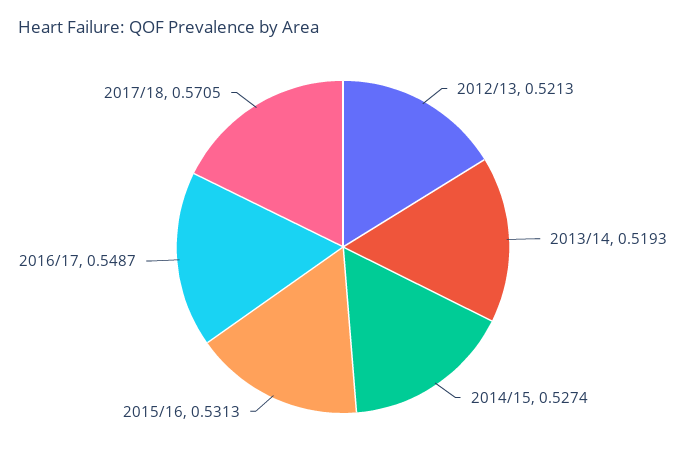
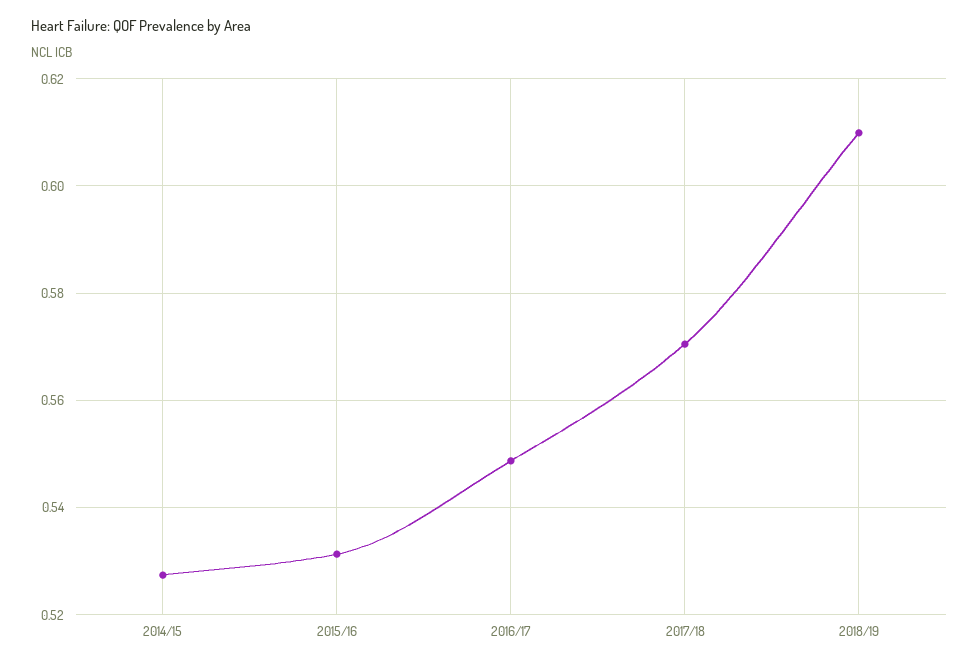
2012/13: 0.5213 -> none
2013/14: 0.5193 -> none
2018/19: none -> 0.61

